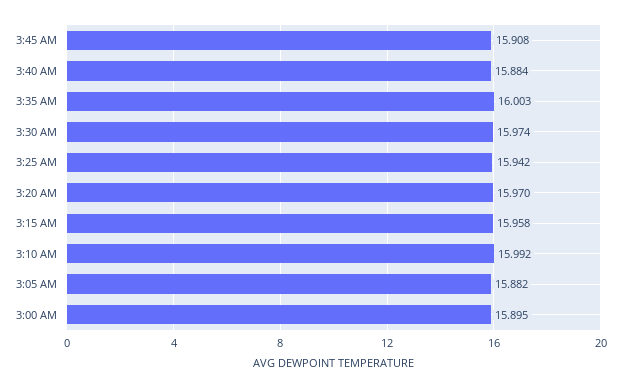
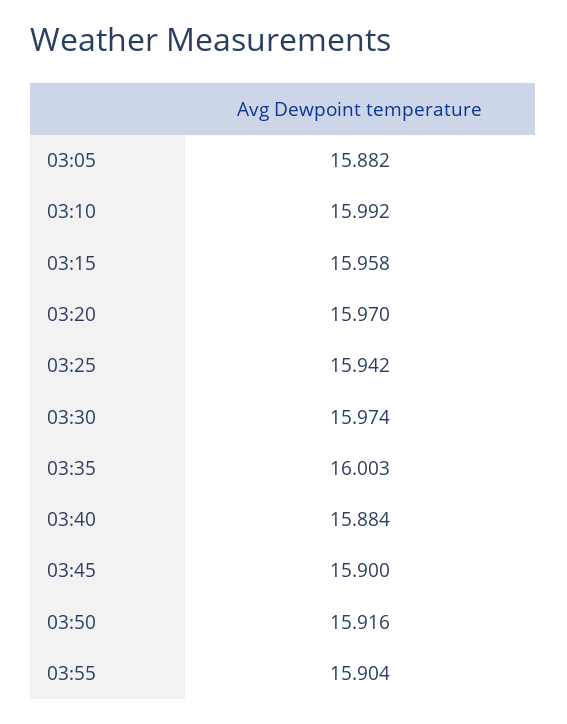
3:45 AM: 15.908 -> 15.9
3:00 AM: 15.895 -> none
03:50: none -> 15.916
03:55: none -> 15.904

